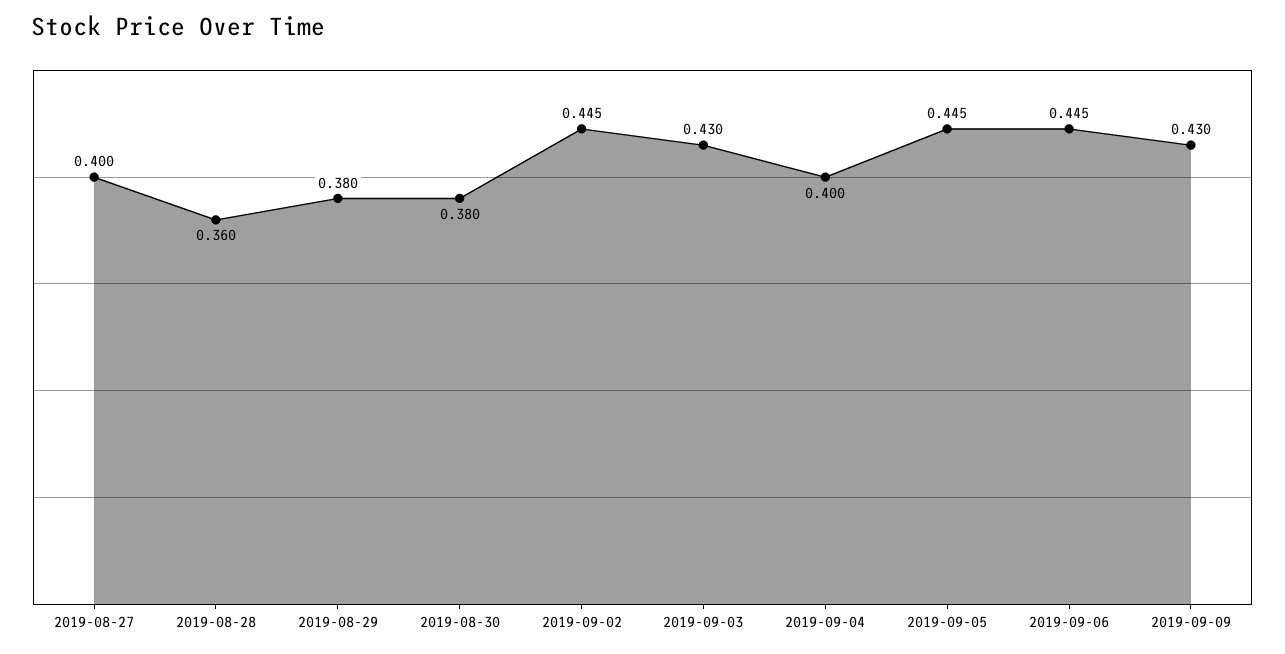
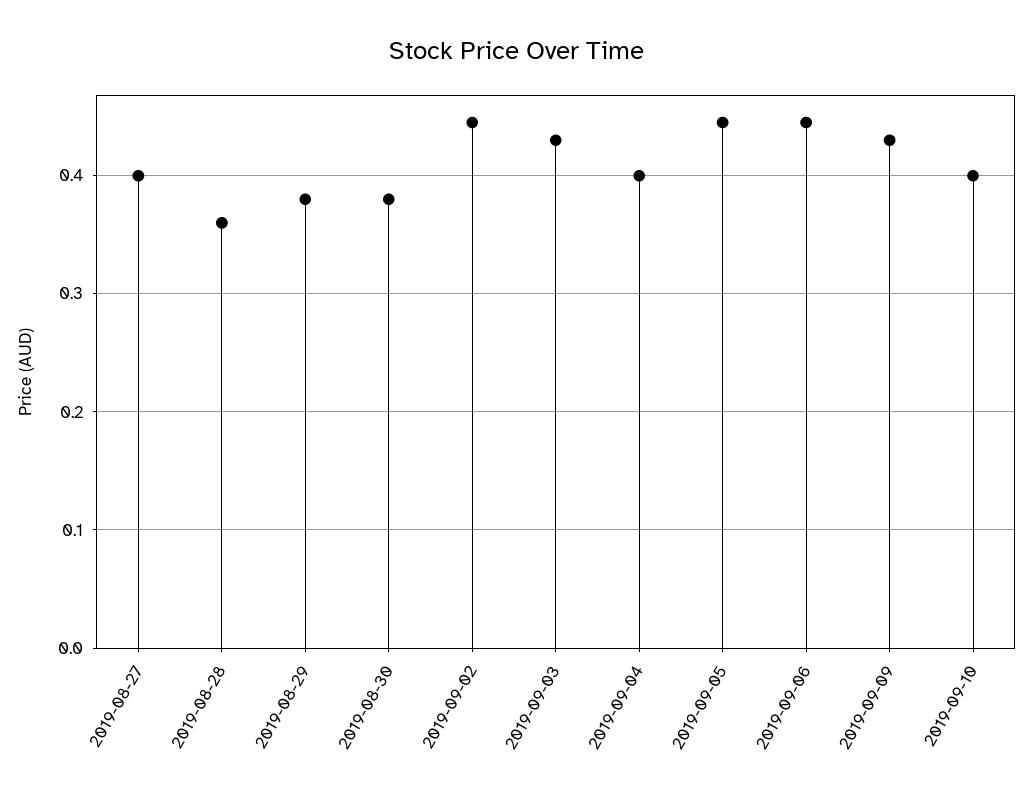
2019-09-10: none -> 0.4

